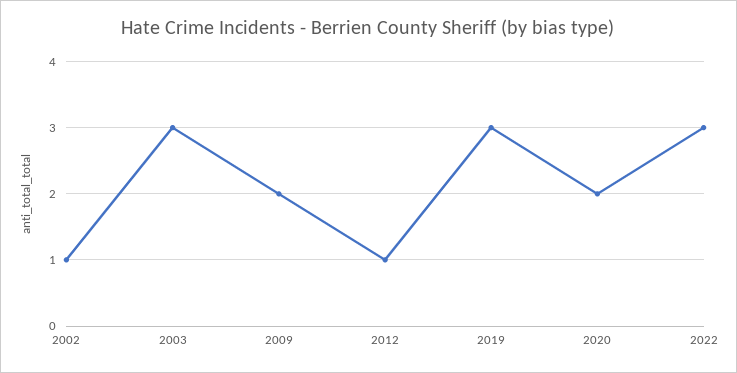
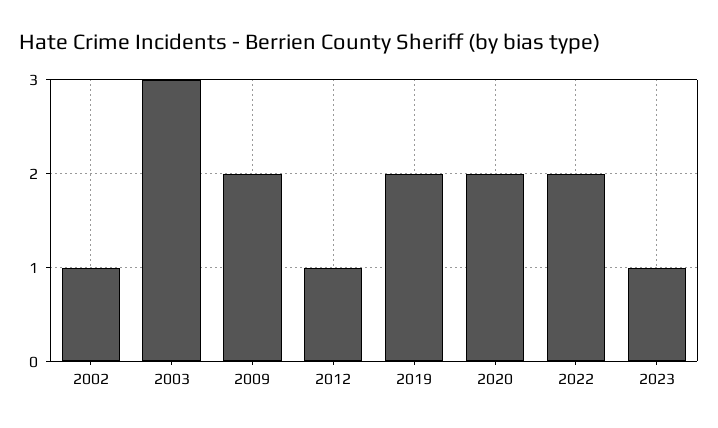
2019: 3 -> 2
2022: 3 -> 2
2023: none -> 1

